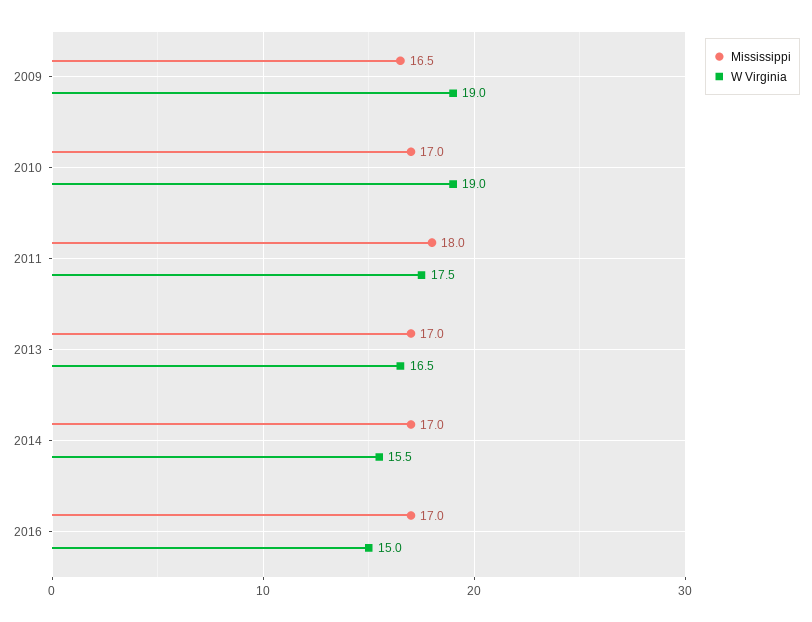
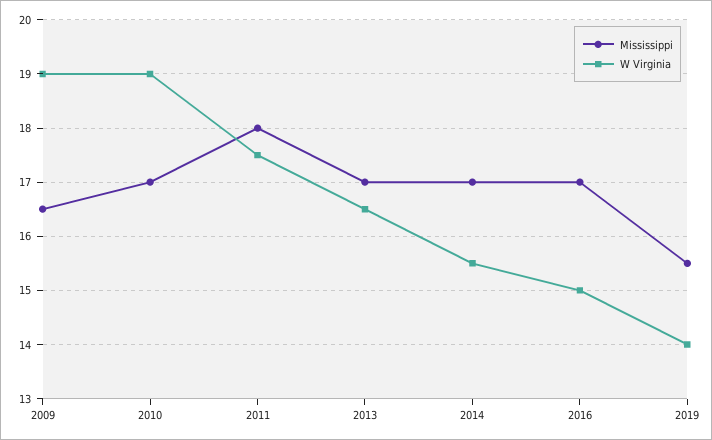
Mississippi, 2019: none -> 15.5
W Virginia, 2019: none -> 14

